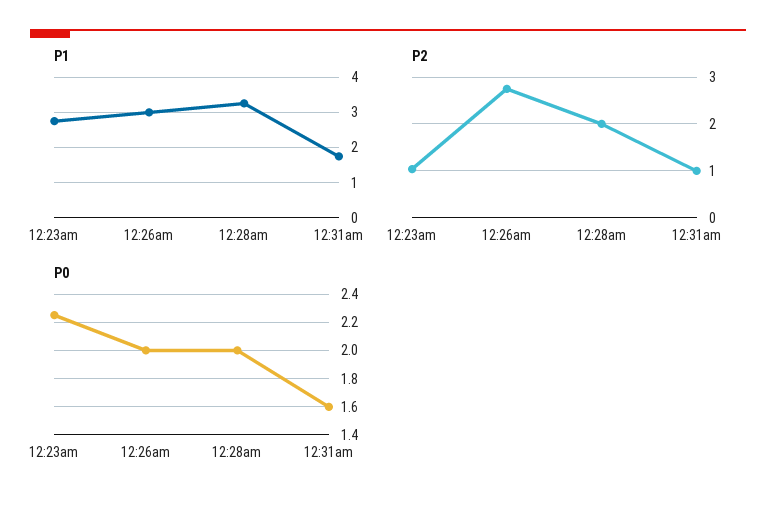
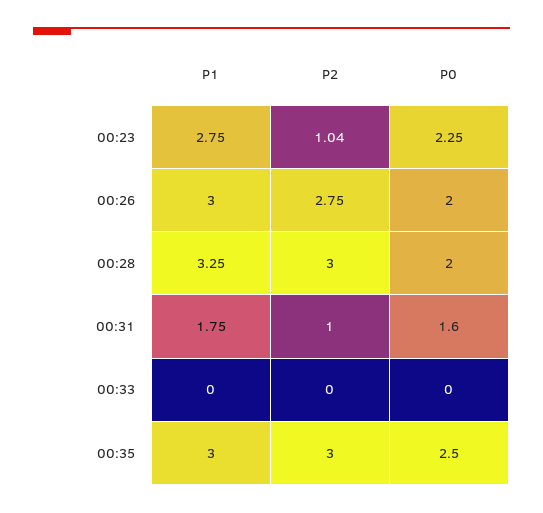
P2, 12:28am: 2 -> 3
P1, 00:33: none -> 0
P2, 00:33: none -> 0
P0, 00:33: none -> 0
P1, 00:35: none -> 3
P2, 00:35: none -> 3
P0, 00:35: none -> 2.5

